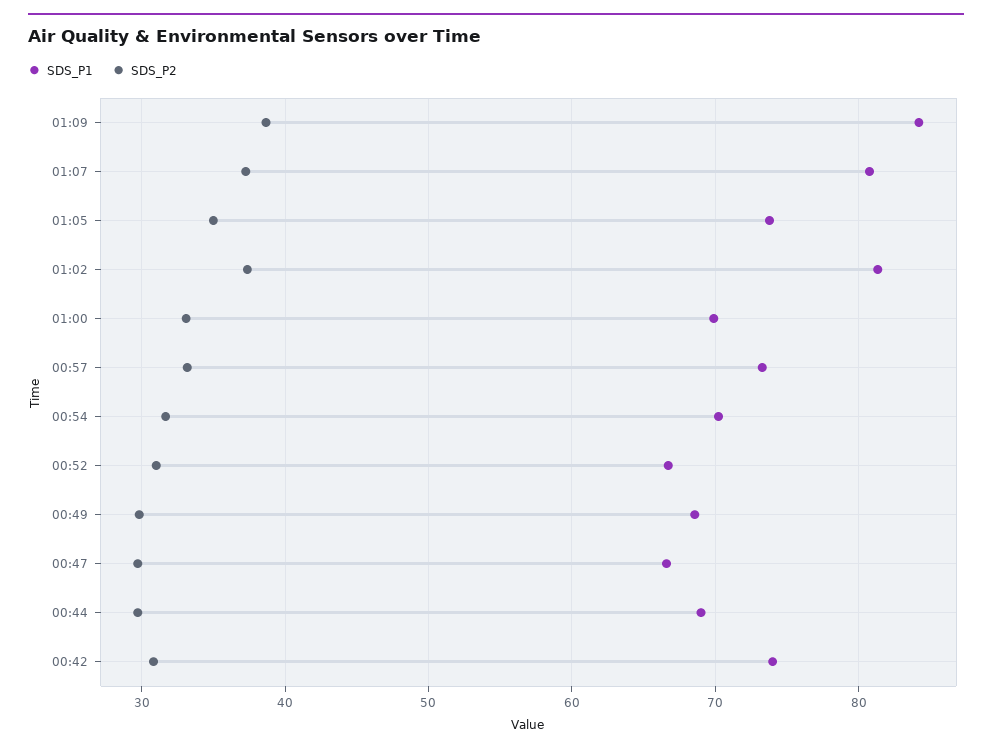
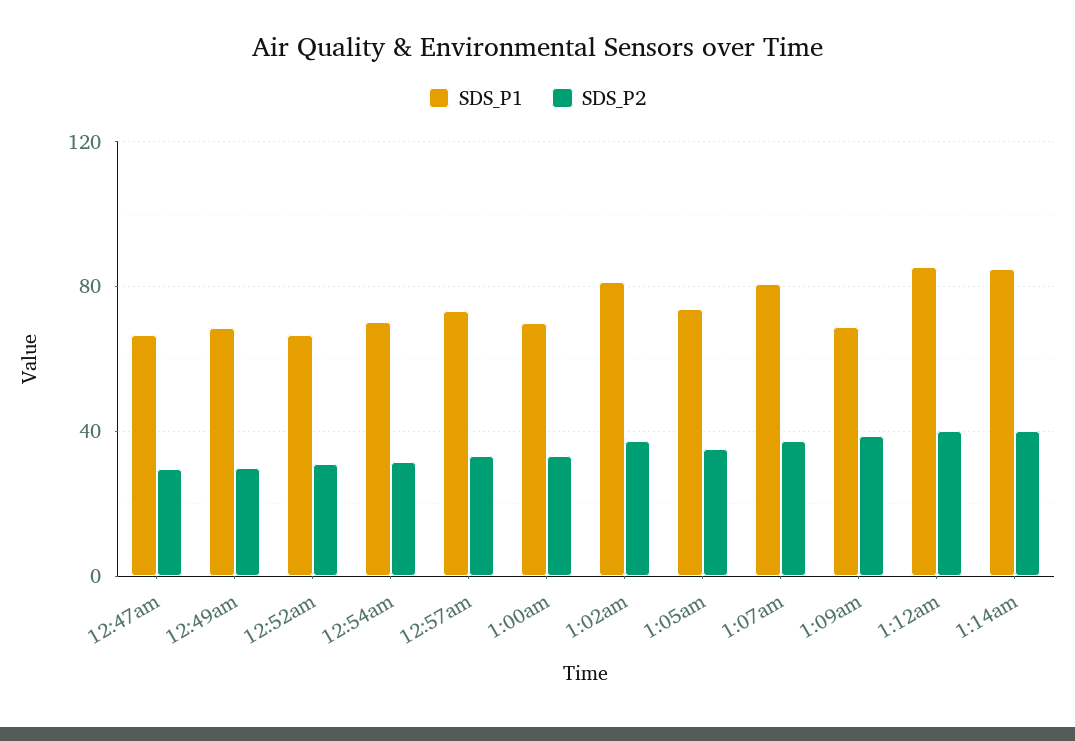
SDS_P1, 01:09: 84 -> 70
SDS_P1, 00:44: 69 -> none
SDS_P2, 00:44: 30 -> none
SDS_P1, 00:42: 74 -> none
SDS_P2, 00:42: 31 -> none
SDS_P1, 1:12am: none -> 85
SDS_P2, 1:12am: none -> 40
SDS_P1, 1:14am: none -> 85
SDS_P2, 1:14am: none -> 40

